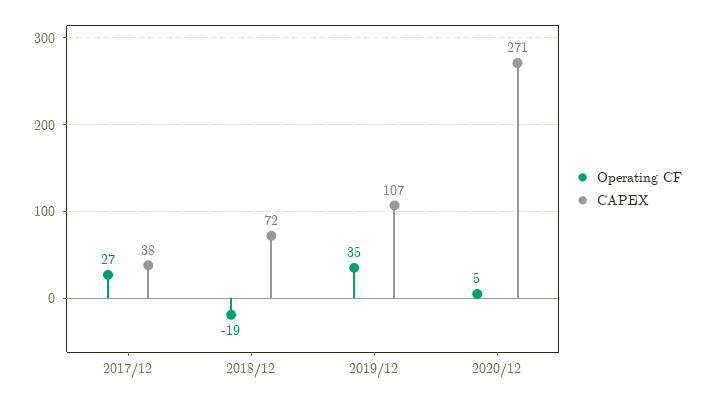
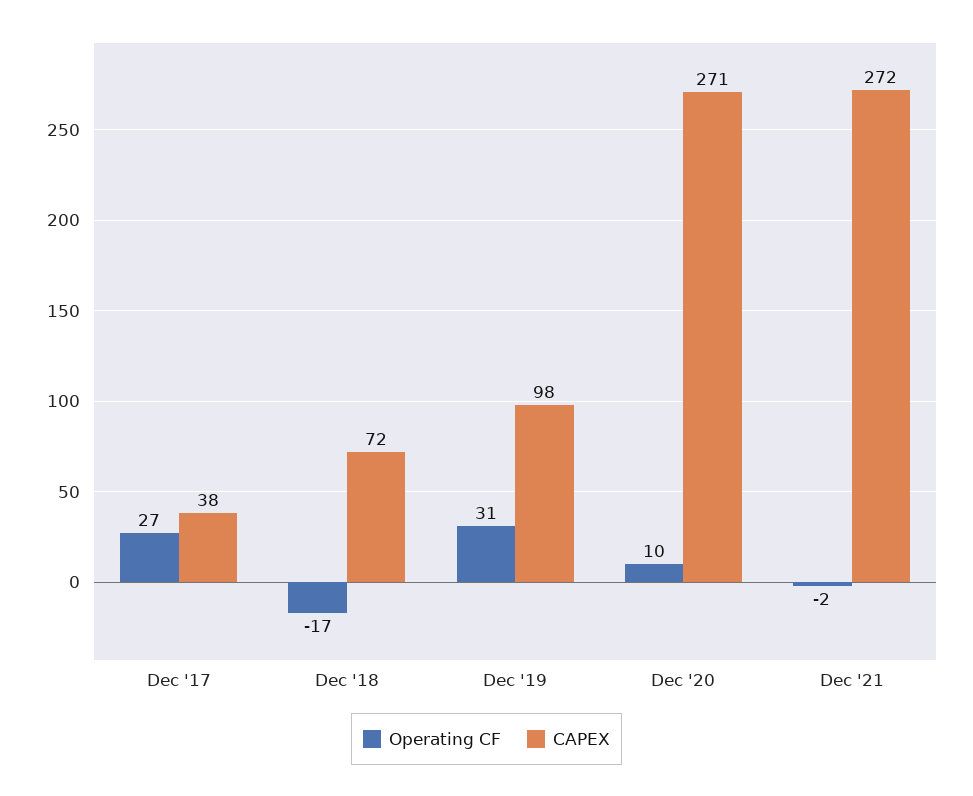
Operating CF, 2018/12: -19 -> -17
Operating CF, 2019/12: 35 -> 31
CAPEX, 2019/12: 107 -> 98
Operating CF, 2020/12: 5 -> 10
Operating CF, Dec '21: none -> -2
CAPEX, Dec '21: none -> 272

